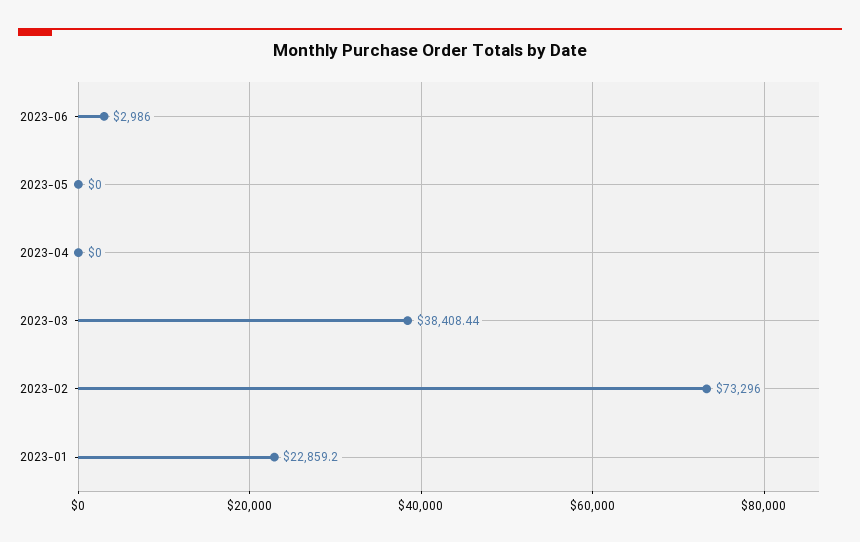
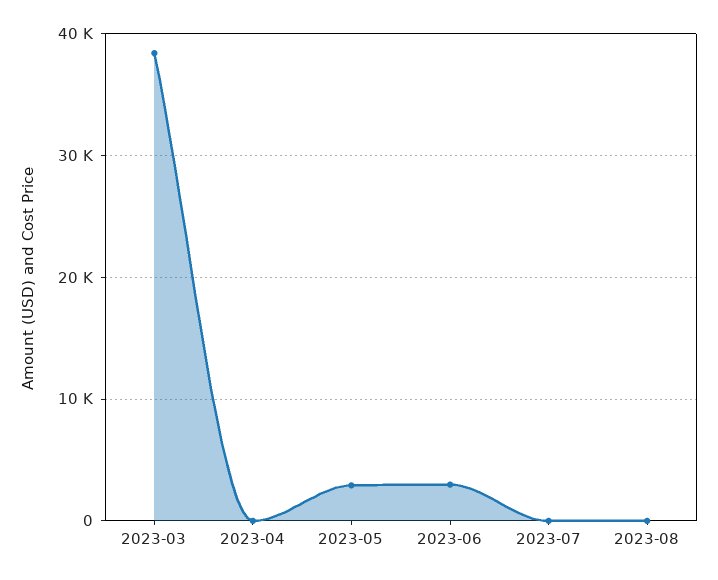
2023-05: 0 -> 3000
2023-02: 73296 -> none
2023-01: 22859.2 -> none
2023-07: none -> 0
2023-08: none -> 0

